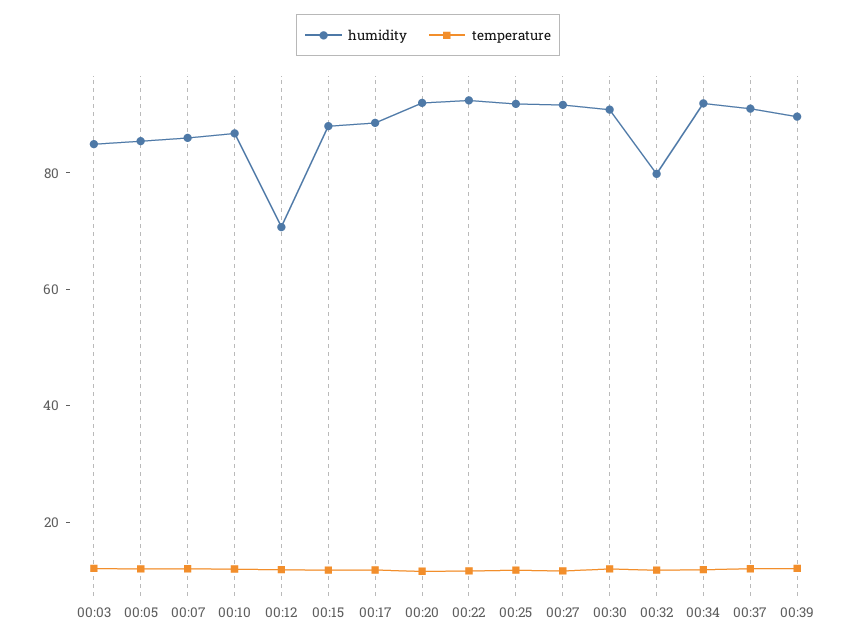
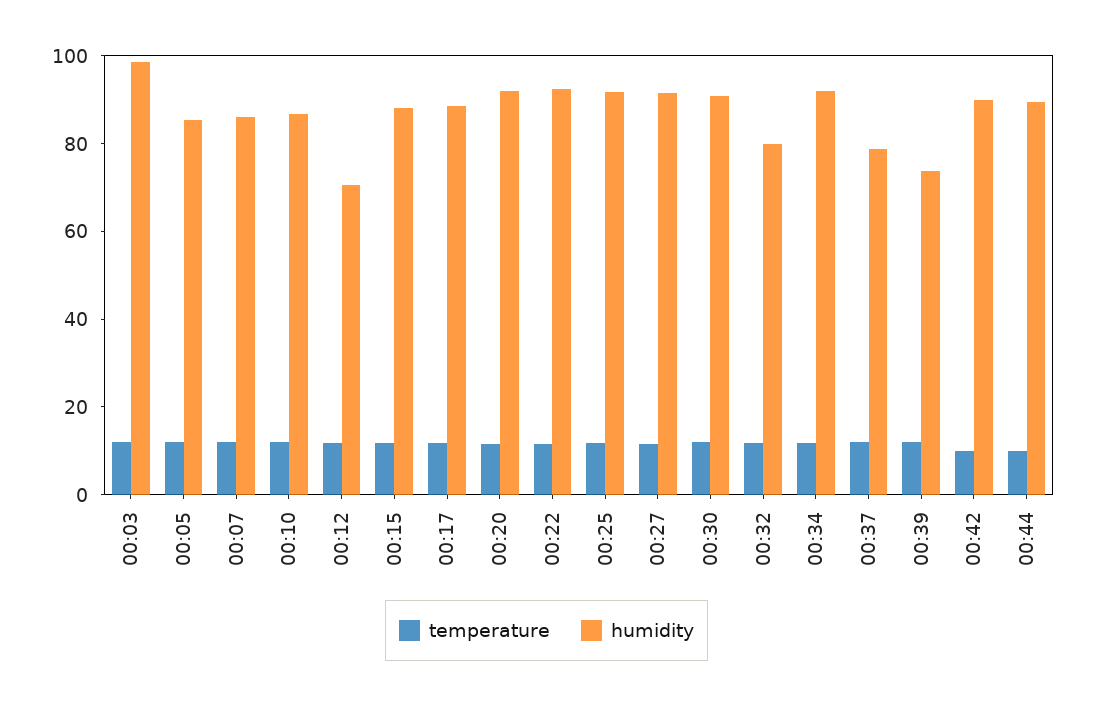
humidity, 00:03: 85 -> 100
humidity, 00:37: 90 -> 80
humidity, 00:39: 90 -> 75
temperature, 00:42: none -> 10
humidity, 00:42: none -> 90
temperature, 00:44: none -> 10
humidity, 00:44: none -> 90

